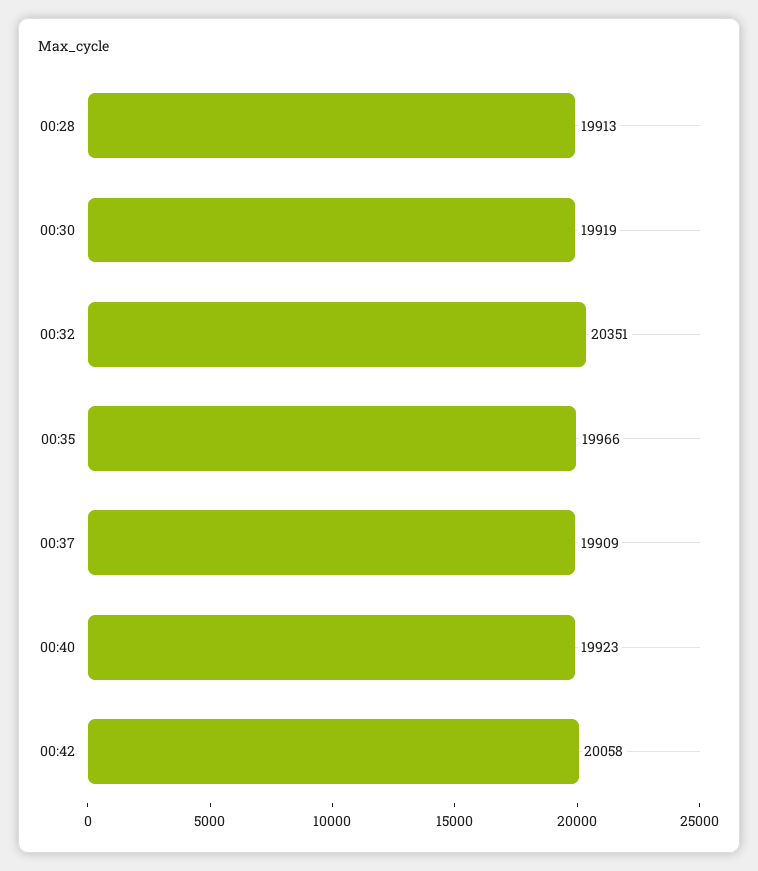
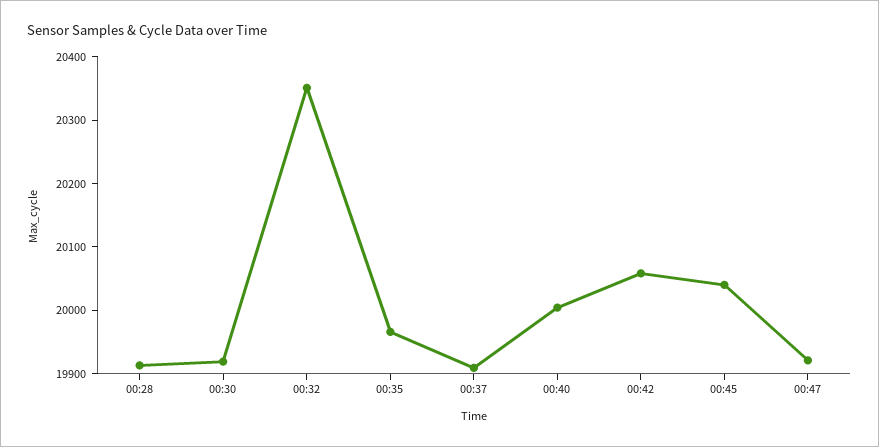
00:40: 19923 -> 20000
00:45: none -> 20040
00:47: none -> 19920

